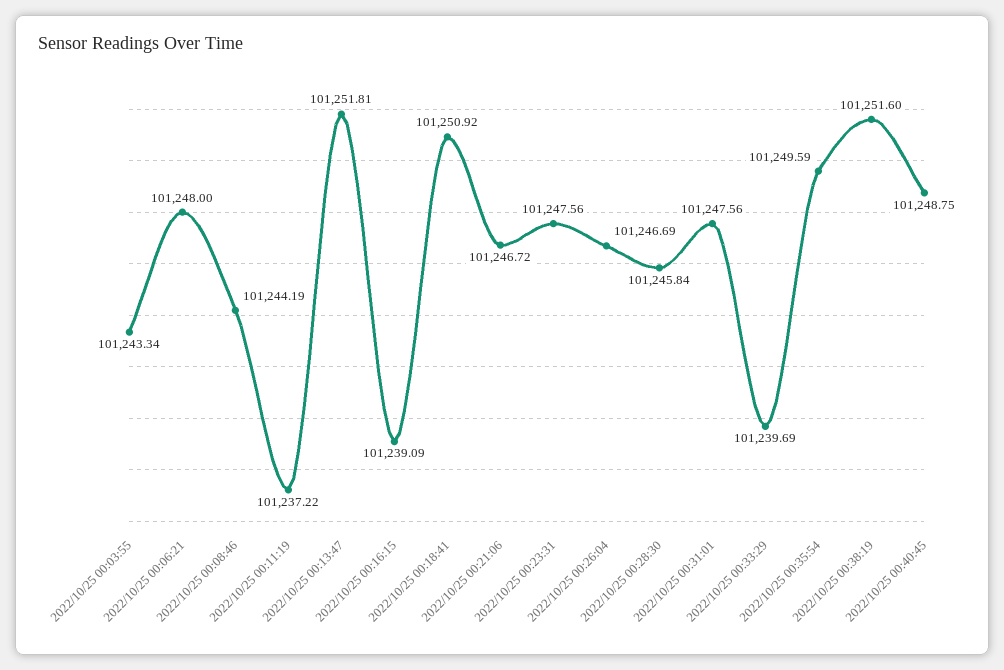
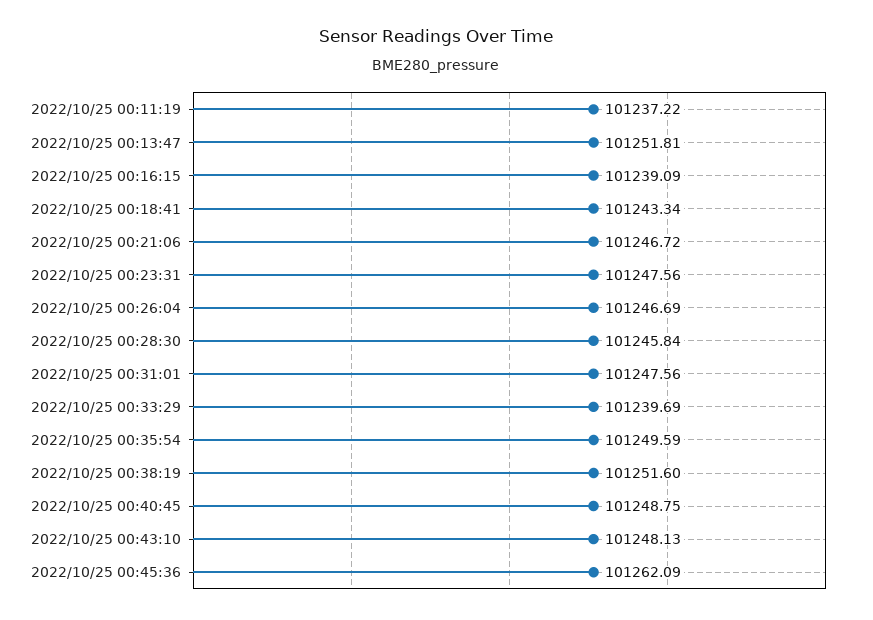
2022/10/25 00:03:55: 101243.34 -> none
2022/10/25 00:06:21: 101248 -> none
2022/10/25 00:08:46: 101244.19 -> none
2022/10/25 00:18:41: 101250.92 -> 101243.34
2022/10/25 00:43:10: none -> 101248.13
2022/10/25 00:45:36: none -> 101262.09

